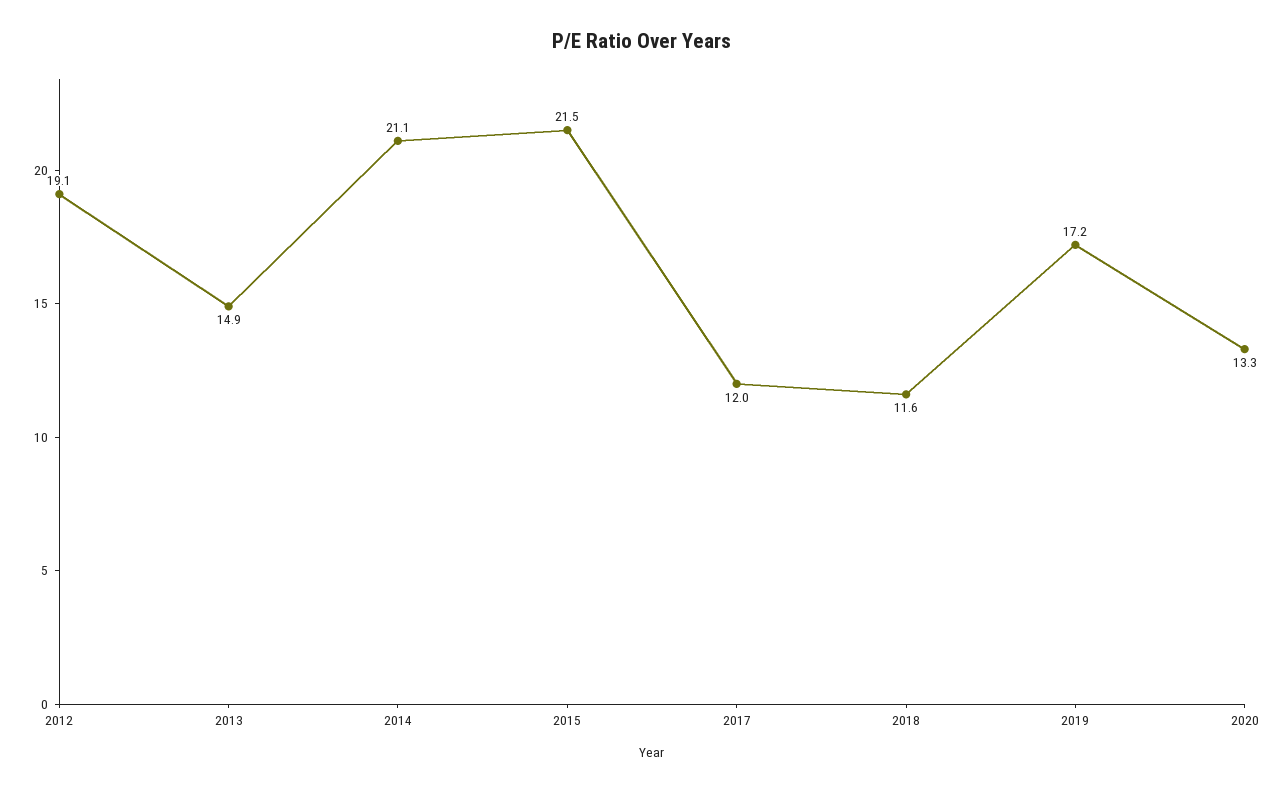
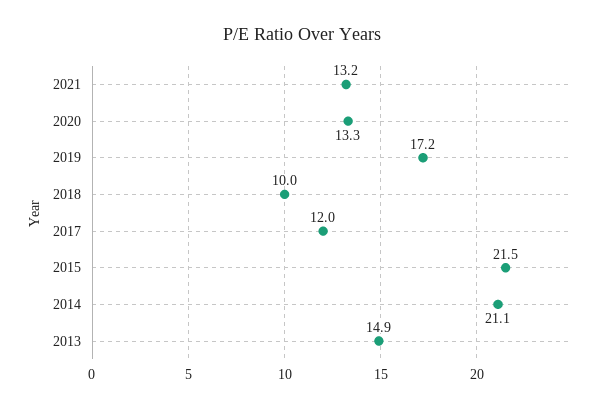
2012: 19.1 -> none
2018: 11.6 -> 10
2021: none -> 13.2

